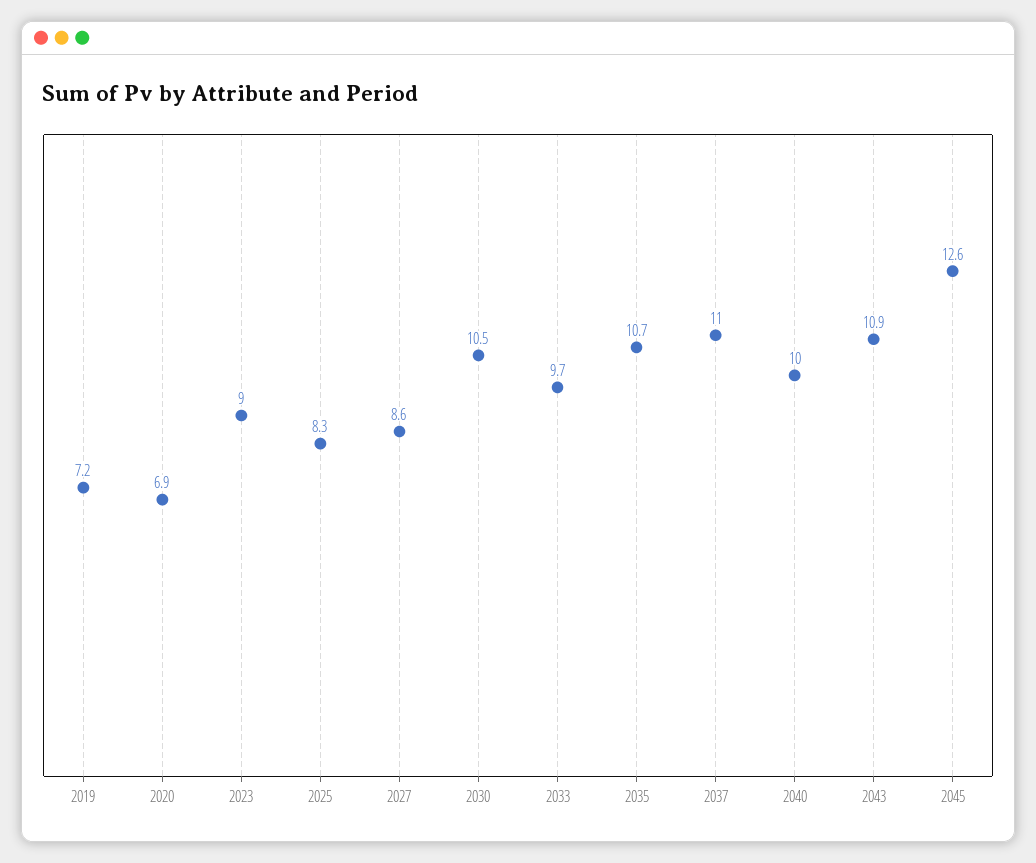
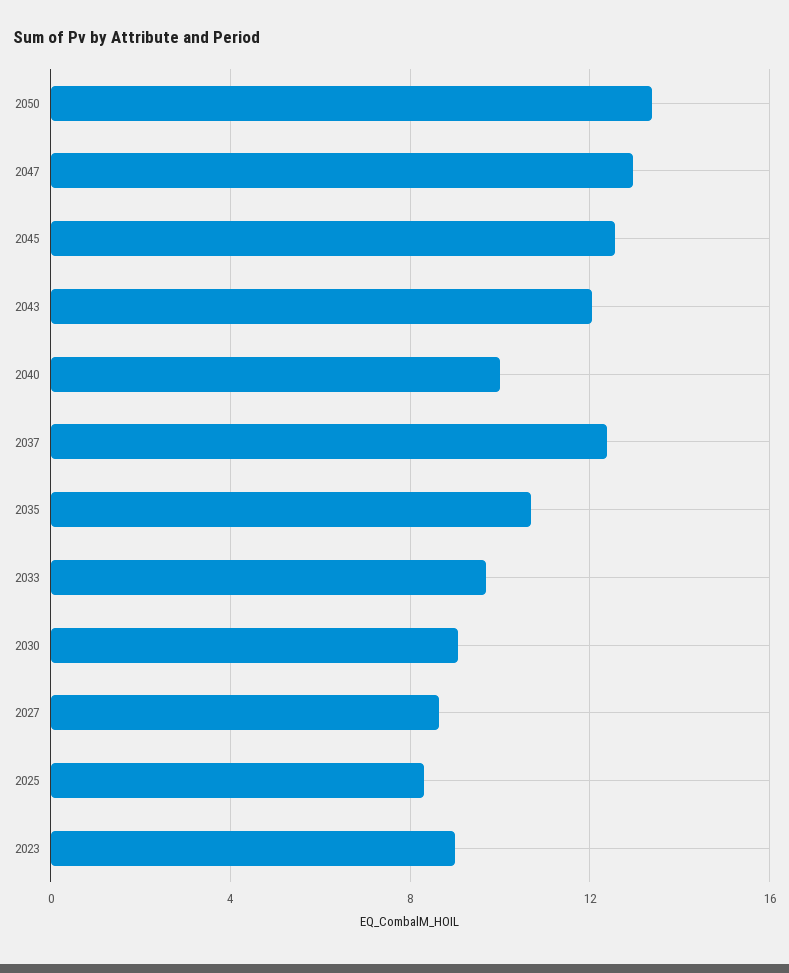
2019: 7.2 -> none
2020: 6.9 -> none
2030: 10.5 -> 9
2037: 11 -> 12.5
2043: 10.9 -> 12
2050: none -> 13.5
2047: none -> 13

